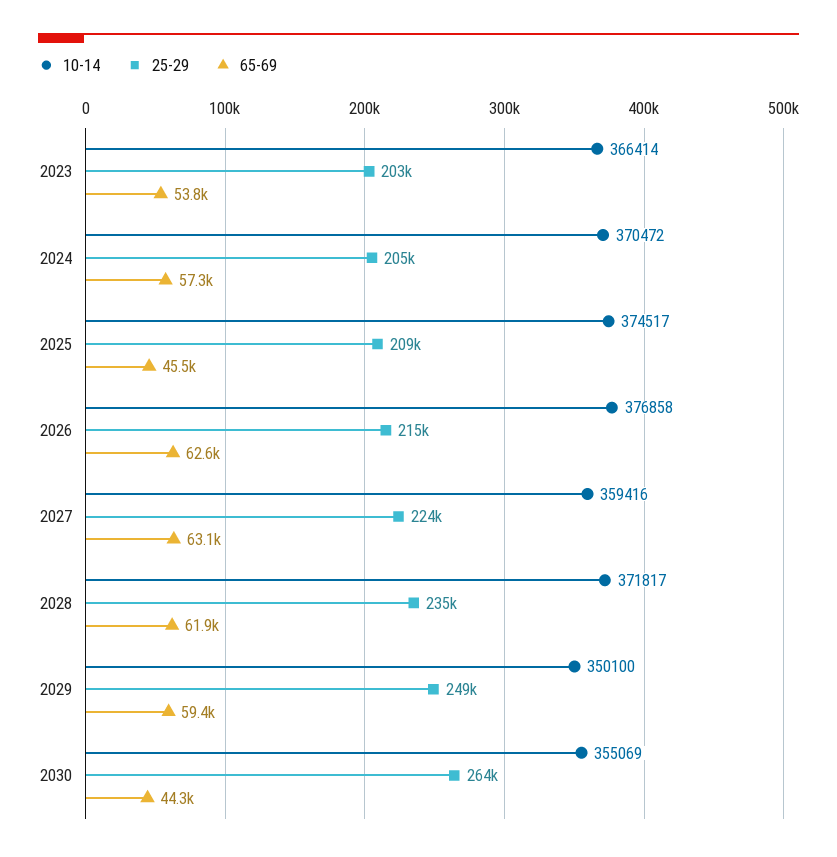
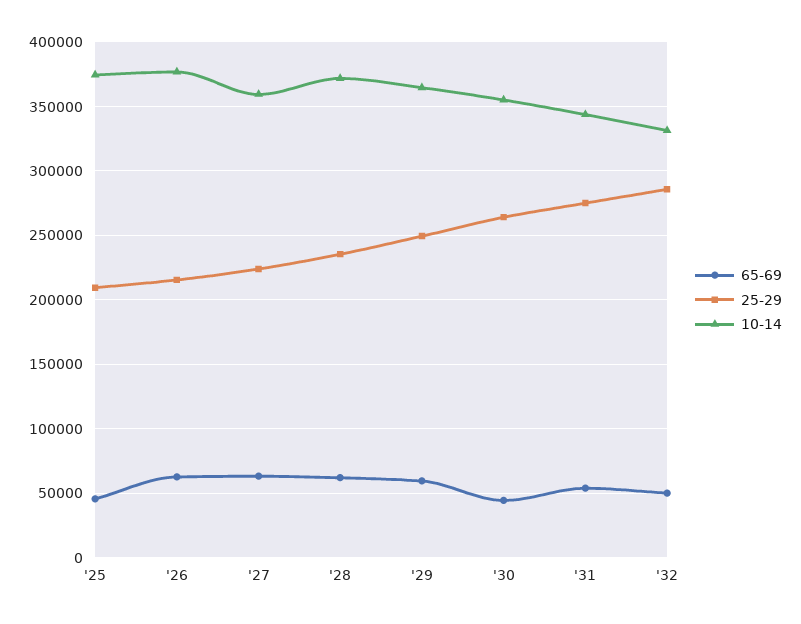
10-14, 2023: 366414 -> none
25-29, 2023: 203000 -> none
65-69, 2023: 53800 -> none
10-14, 2024: 370472 -> none
25-29, 2024: 205000 -> none
65-69, 2024: 57300 -> none
10-14, 2029: 350100 -> 365000
65-69, '31: none -> 55000
25-29, '31: none -> 275000
10-14, '31: none -> 345000
65-69, '32: none -> 50000
25-29, '32: none -> 285000
10-14, '32: none -> 330000

